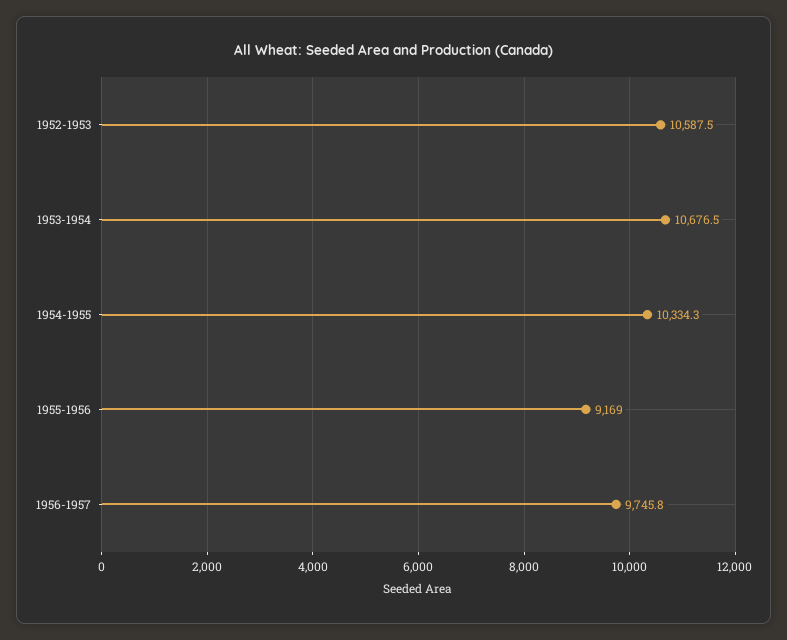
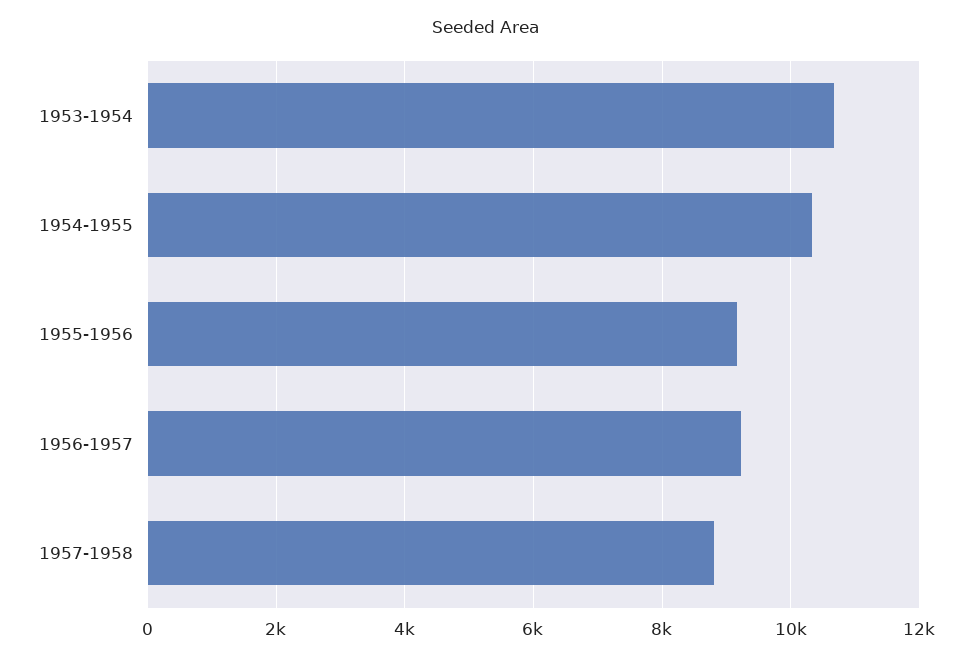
1952-1953: 10587.5 -> none
1956-1957: 9745.8 -> 9200
1957-1958: none -> 8800

